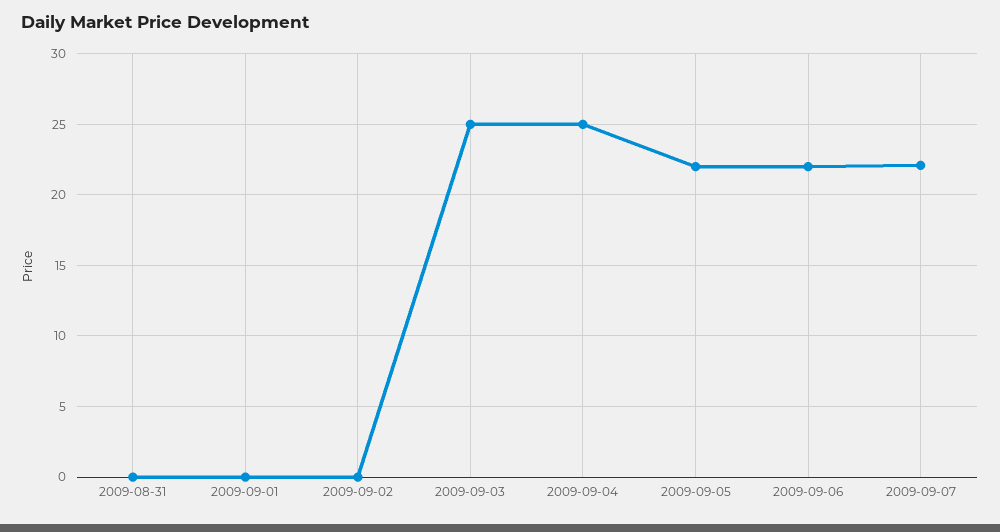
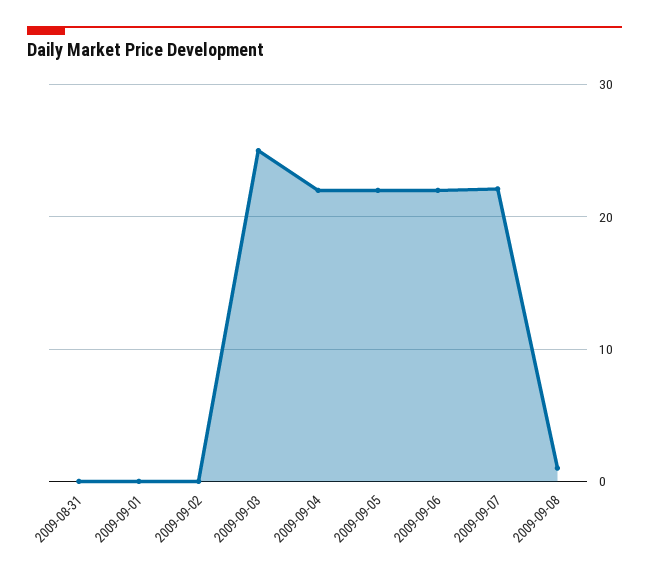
2009-09-04: 25 -> 22
2009-09-08: none -> 1

